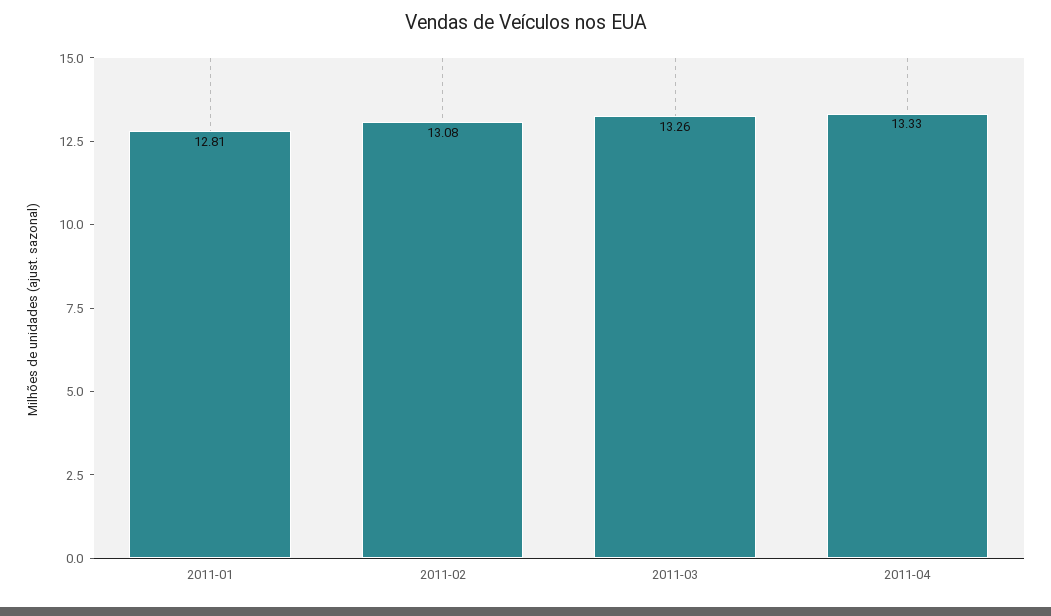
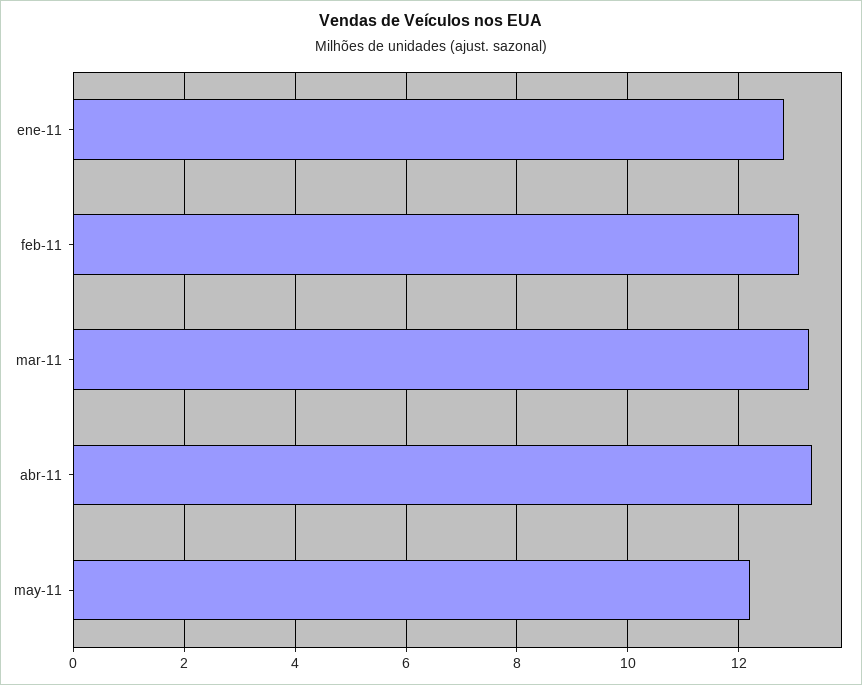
may-11: none -> 12.2

